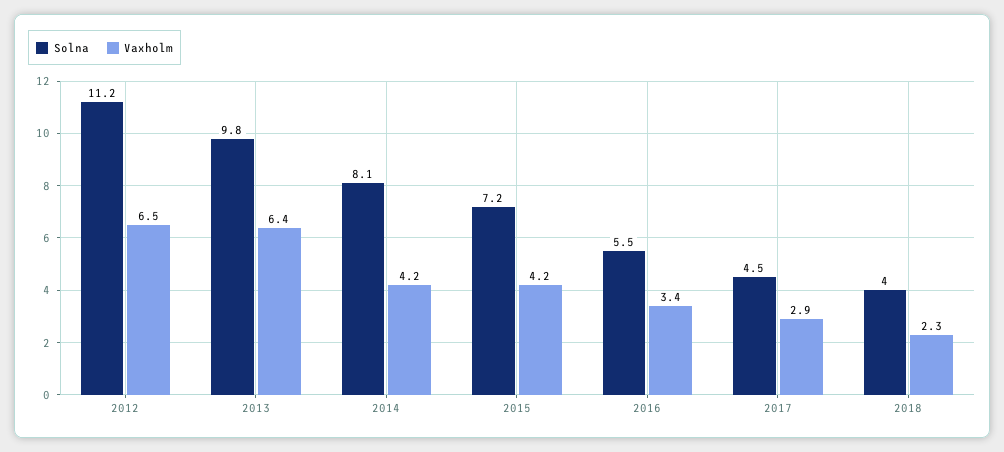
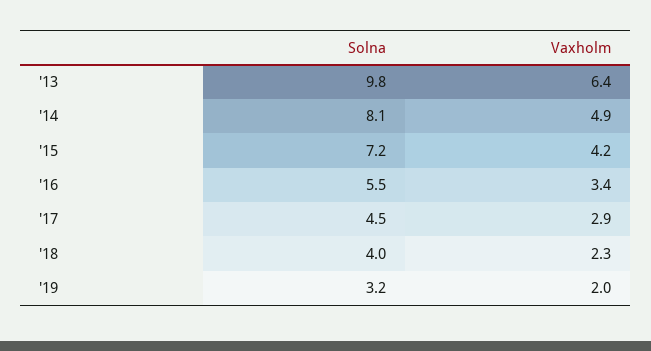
Solna, 2012: 11.2 -> none
Vaxholm, 2012: 6.5 -> none
Vaxholm, 2014: 4.2 -> 4.9
Solna, '19: none -> 3.2
Vaxholm, '19: none -> 2

